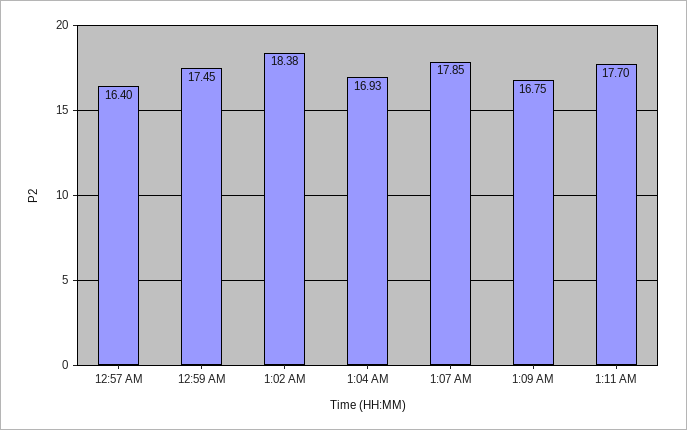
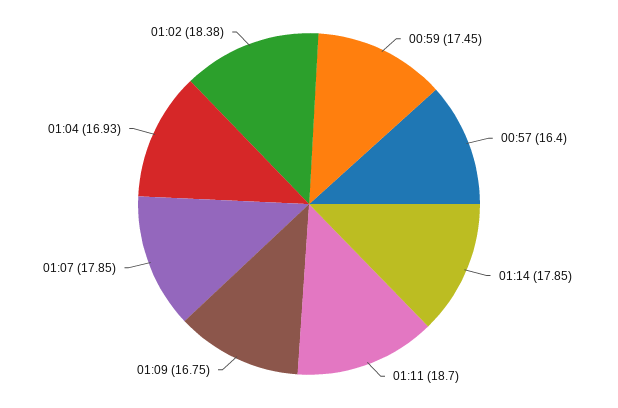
1:11 AM: 17.7 -> 18.7
01:14: none -> 17.85

